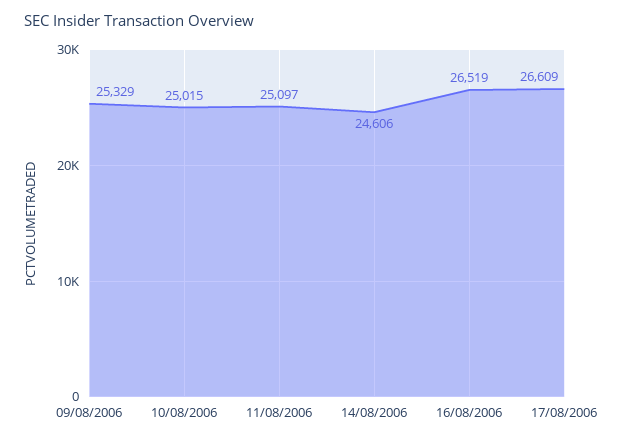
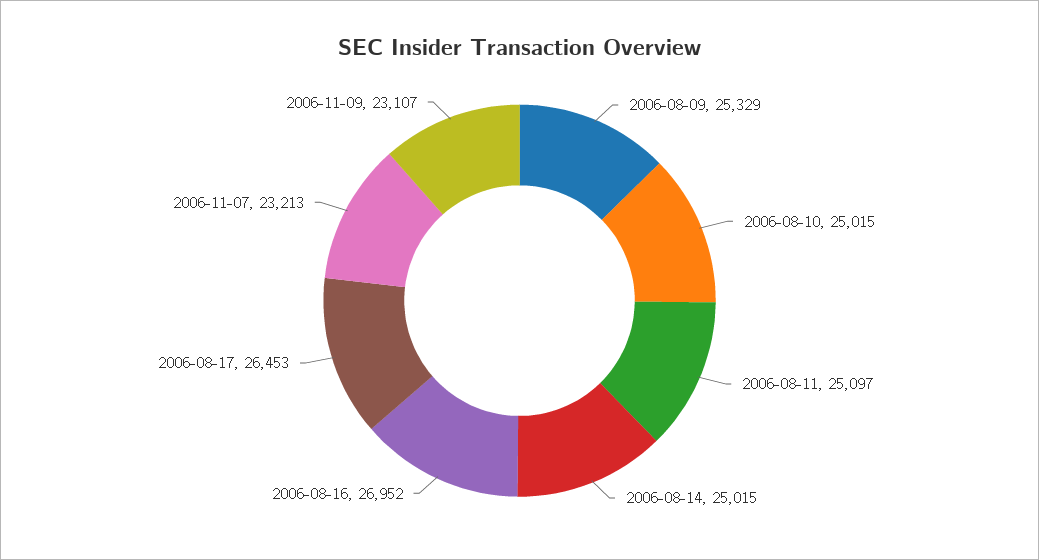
14/08/2006: 24606 -> 25015
16/08/2006: 26519 -> 26952
17/08/2006: 26609 -> 26453
2006-11-07: none -> 23213
2006-11-09: none -> 23107

